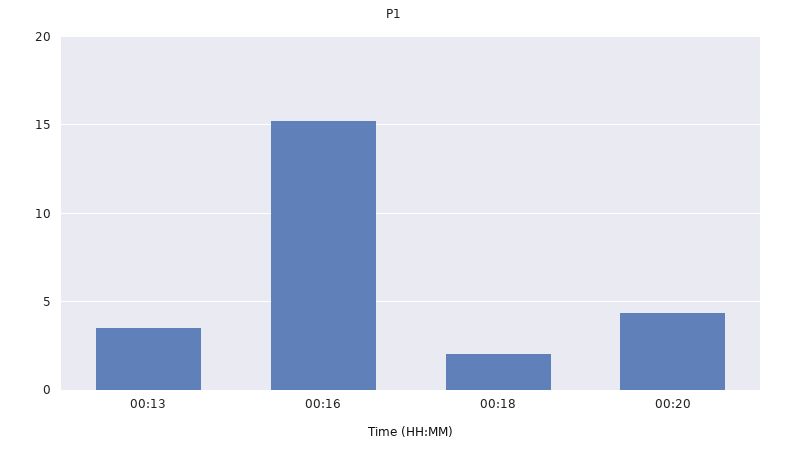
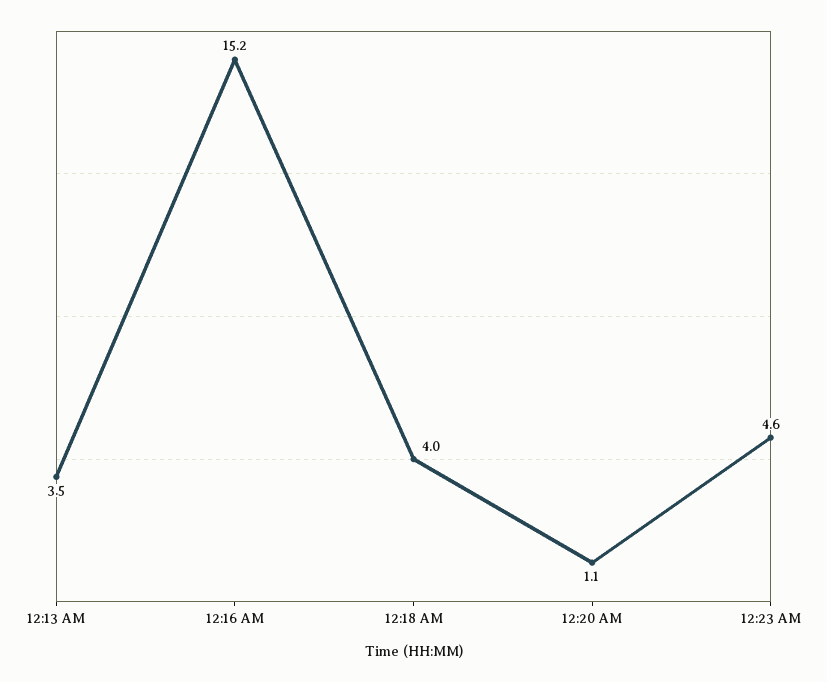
00:18: 2 -> 4
00:20: 4.5 -> 1.1
12:23 AM: none -> 4.6

